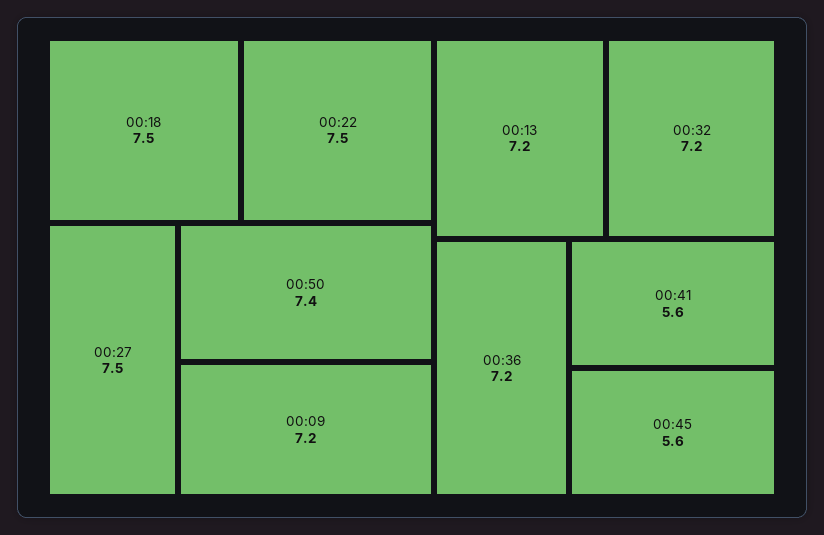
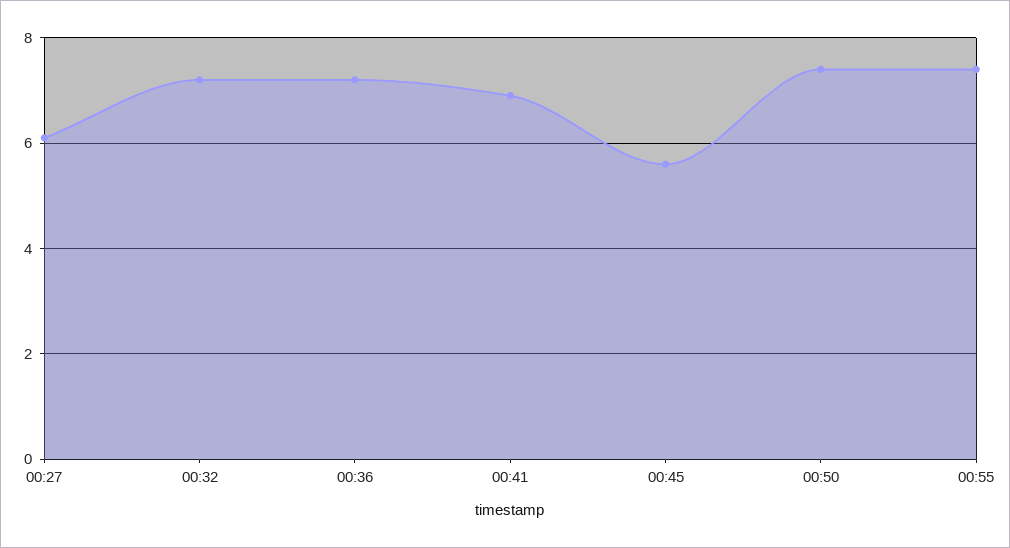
00:18: 7.5 -> none
00:22: 7.5 -> none
00:27: 7.5 -> 6
00:09: 7.2 -> none
00:13: 7.2 -> none
00:41: 5.6 -> 7
00:55: none -> 7.5

